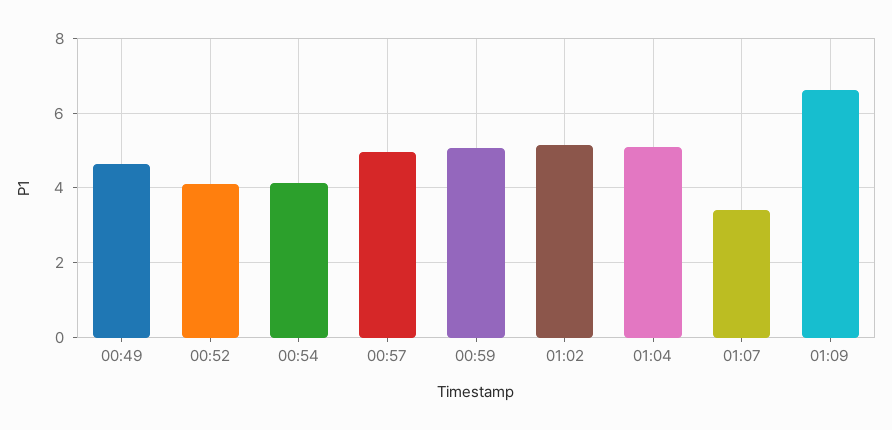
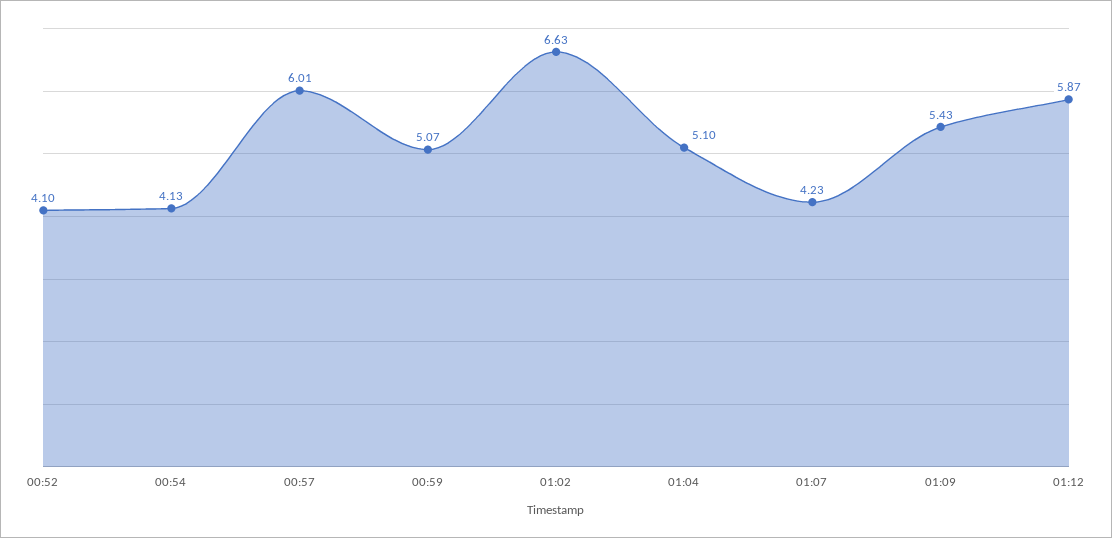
00:49: 4.6 -> none
00:57: 5 -> 6.01
01:02: 5.2 -> 6.63
01:07: 3.4 -> 4.23
01:09: 6.6 -> 5.43
01:12: none -> 5.87

